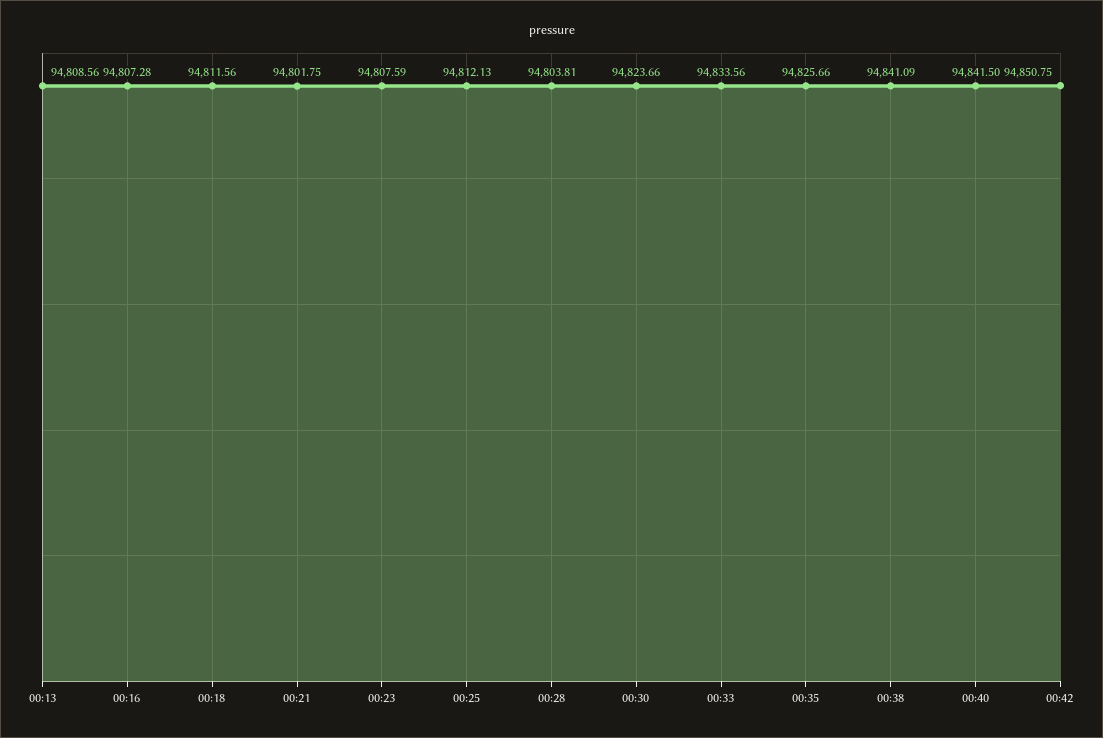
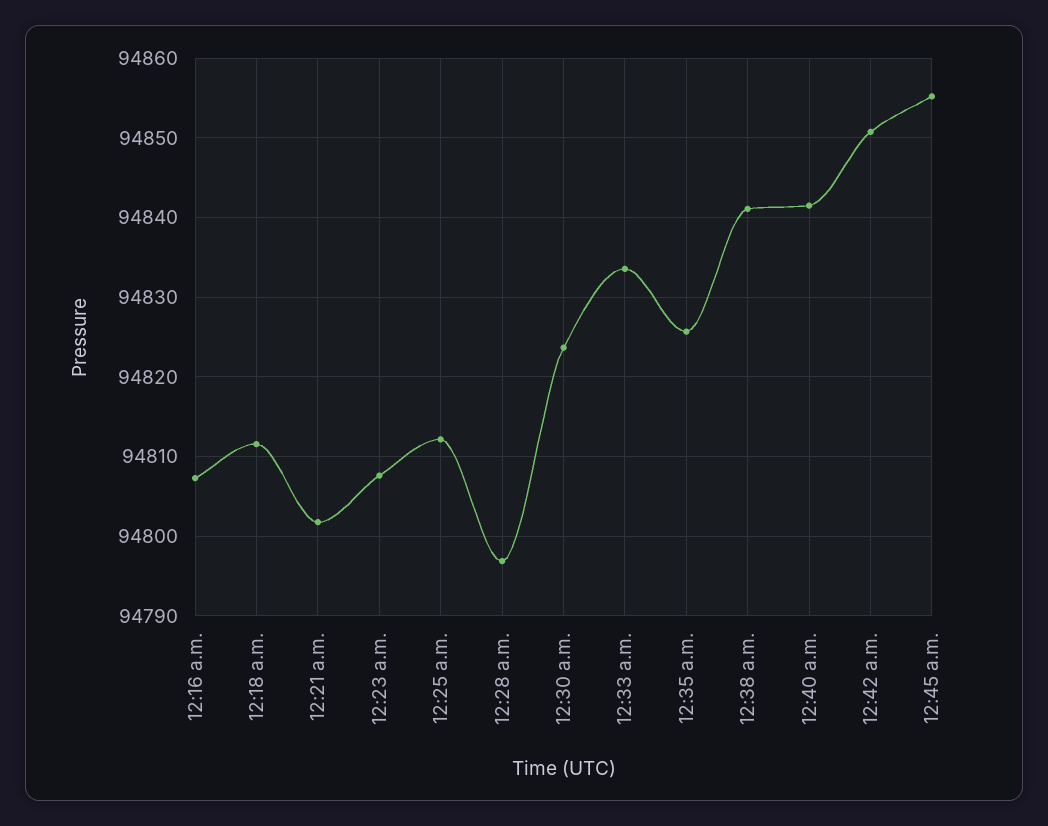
00:13: 94808.56 -> none
00:28: 94803.81 -> 94797
12:45 a.m.: none -> 94855

